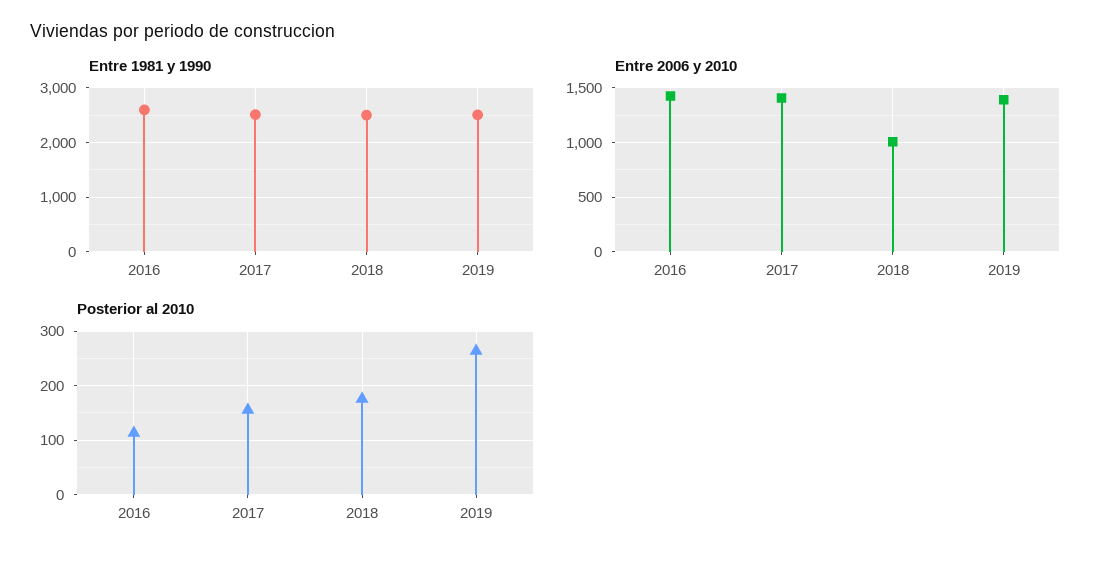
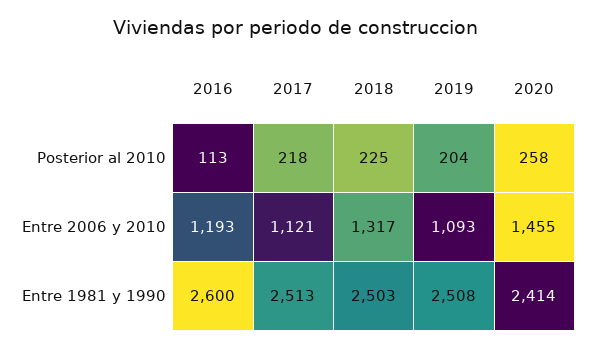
Entre 2006 y 2010, 2016: 1400 -> 1193
Entre 2006 y 2010, 2017: 1400 -> 1121
Entre 2006 y 2010, 2018: 1000 -> 1317
Entre 2006 y 2010, 2019: 1400 -> 1093
Posterior al 2010, 2017: 160 -> 218
Posterior al 2010, 2018: 180 -> 225
Posterior al 2010, 2019: 260 -> 204
Posterior al 2010, 2020: none -> 258
Entre 2006 y 2010, 2020: none -> 1455
Entre 1981 y 1990, 2020: none -> 2414

